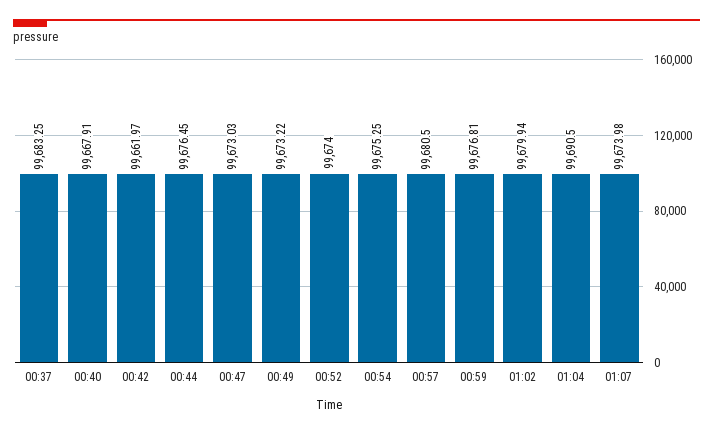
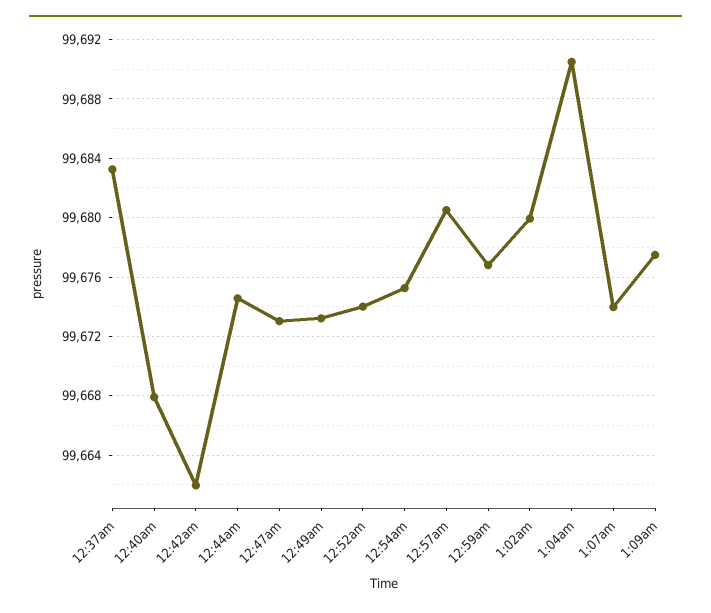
00:44: 99676.45 -> 99674.5
1:09am: none -> 99677.5

